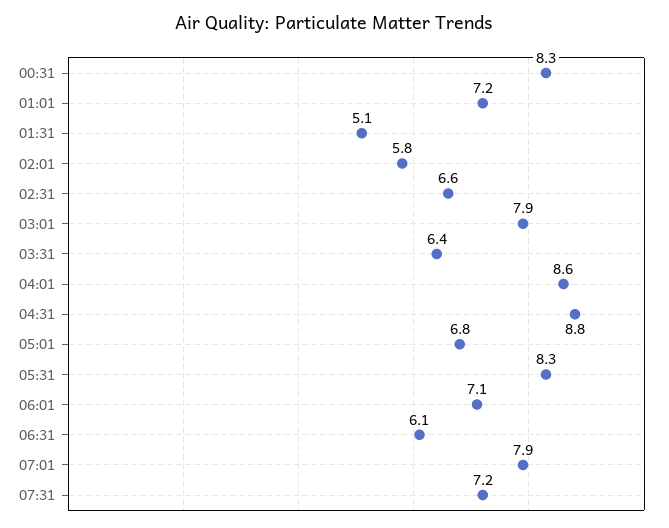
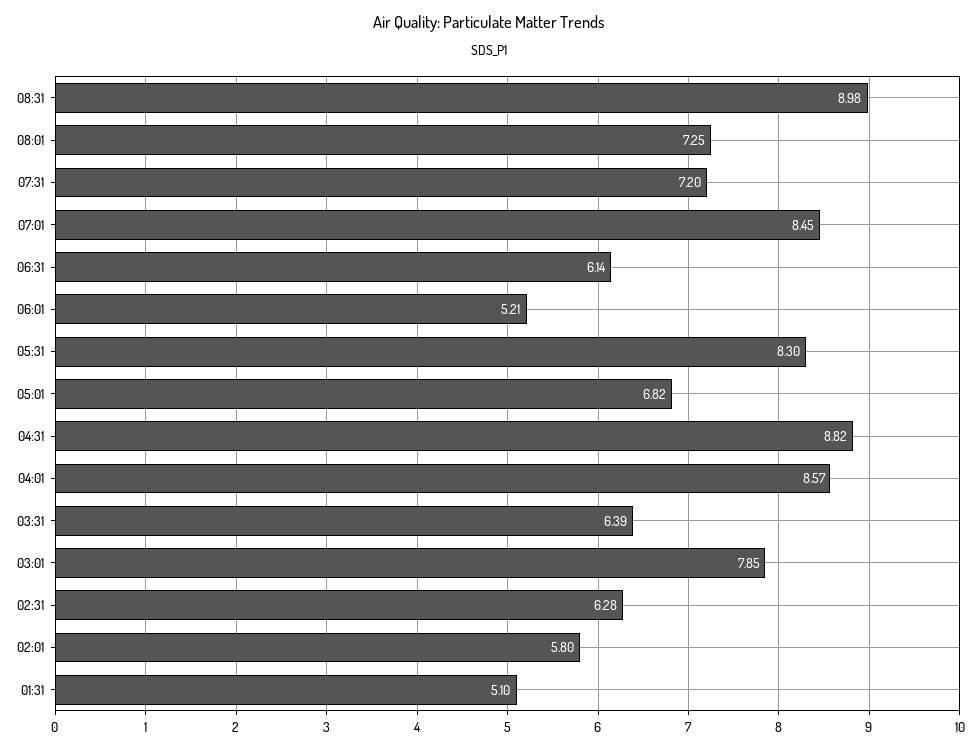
00:31: 8.3 -> none
01:01: 7.2 -> none
02:31: 6.6 -> 6.28
06:01: 7.1 -> 5.21
07:01: 7.9 -> 8.45
08:31: none -> 8.98
08:01: none -> 7.25

